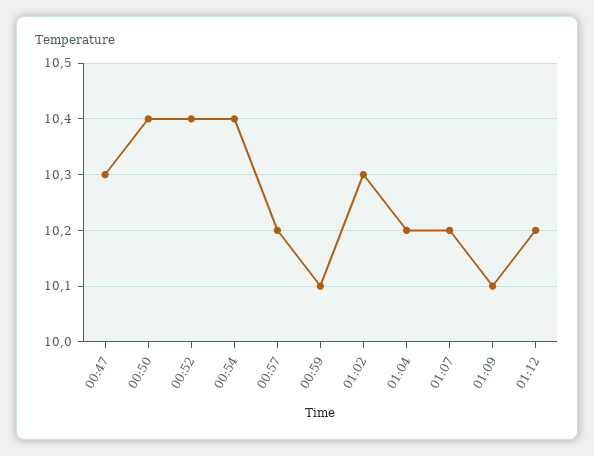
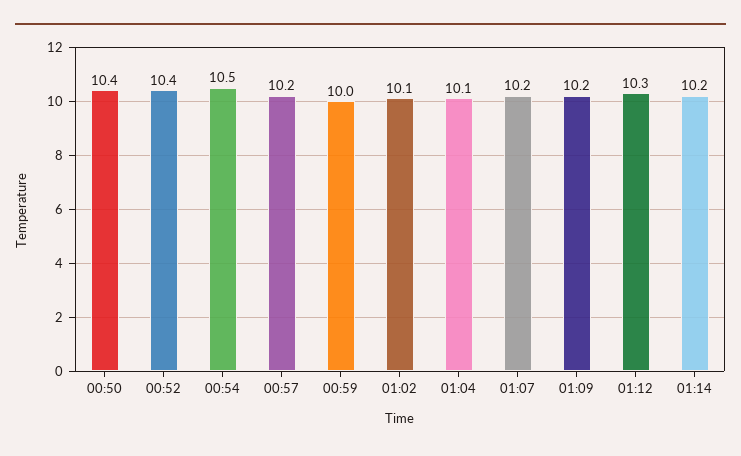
00:47: 10.3 -> none
00:54: 10.4 -> 10.5
00:59: 10.1 -> 10
01:02: 10.3 -> 10.1
01:04: 10.2 -> 10.1
01:09: 10.1 -> 10.2
01:12: 10.2 -> 10.3
01:14: none -> 10.2

